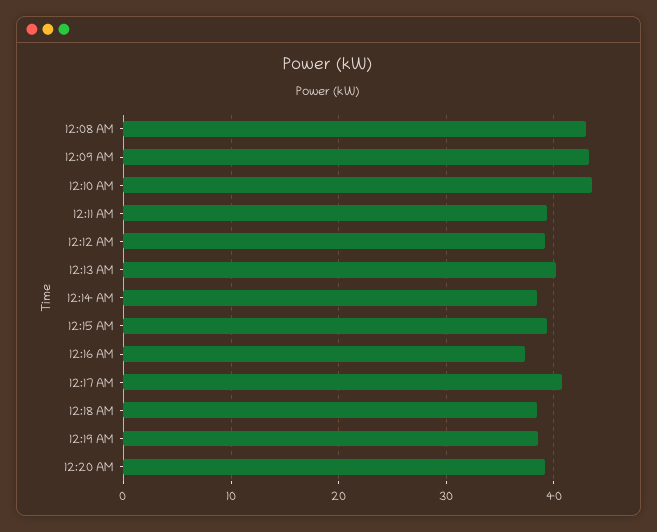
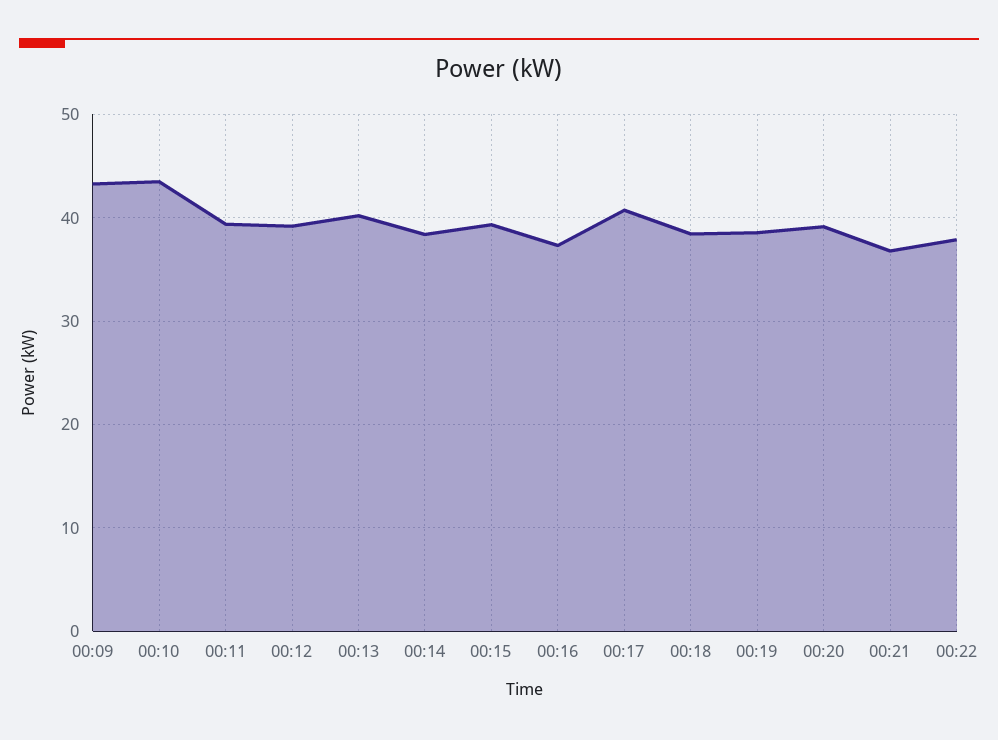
12:08 AM: 43 -> none
00:21: none -> 37
00:22: none -> 38

